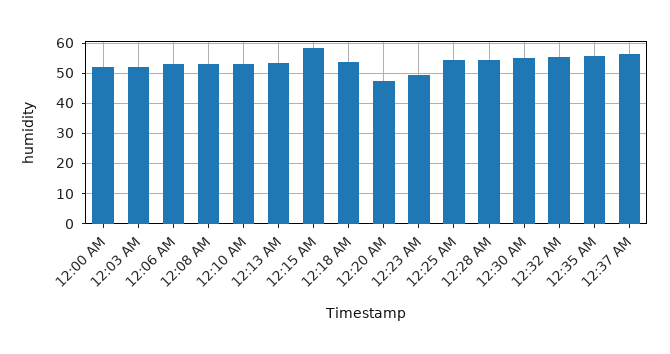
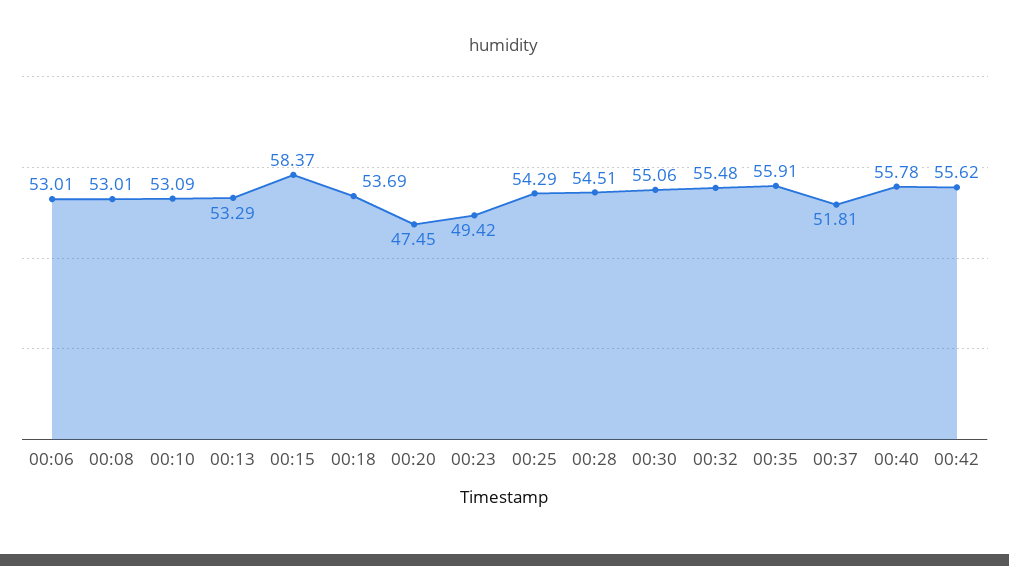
12:00 AM: 52 -> none
12:03 AM: 52 -> none
12:37 AM: 56 -> 51.81
00:40: none -> 55.78
00:42: none -> 55.62

